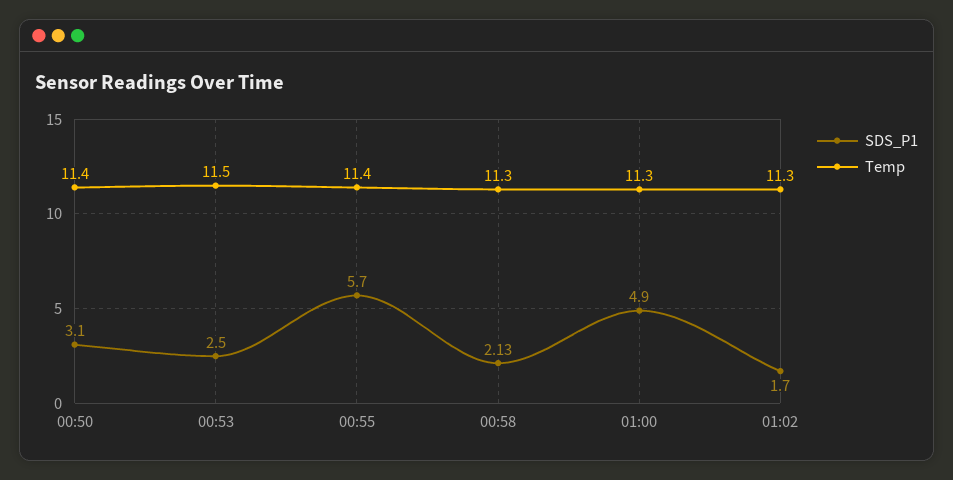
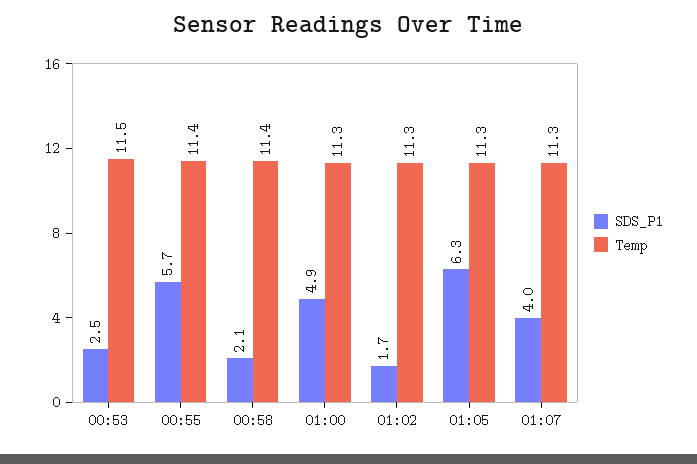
SDS_P1, 00:50: 3.1 -> none
Temp, 00:50: 11.4 -> none
Temp, 00:58: 11.3 -> 11.4
SDS_P1, 01:05: none -> 6.3
Temp, 01:05: none -> 11.3
SDS_P1, 01:07: none -> 4
Temp, 01:07: none -> 11.3

